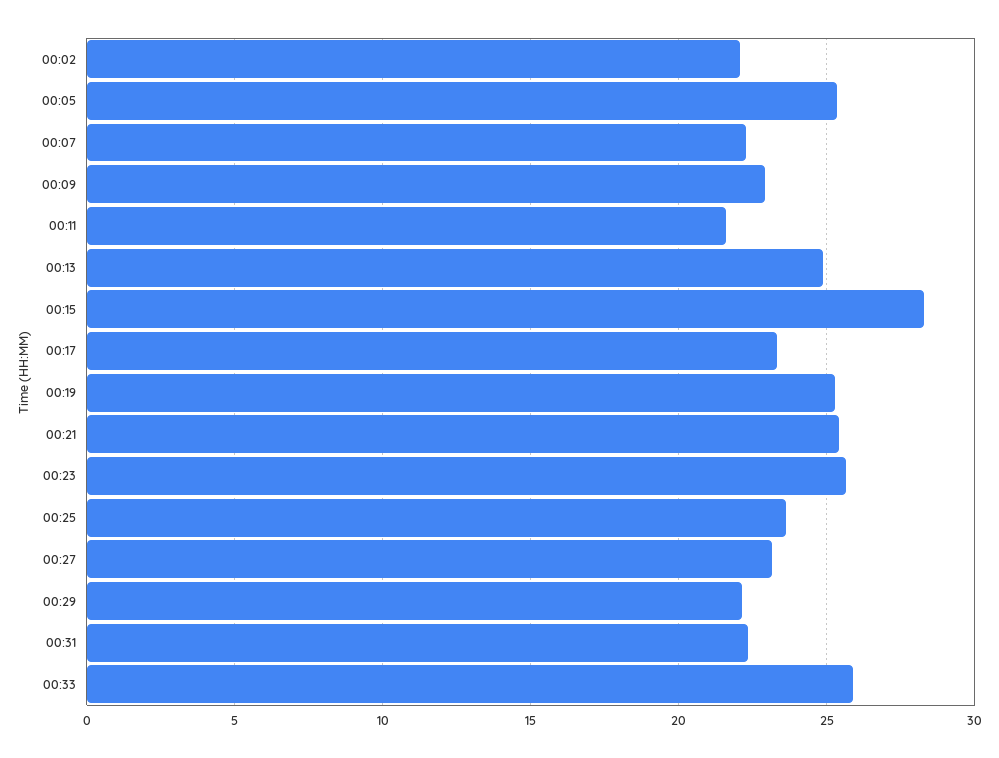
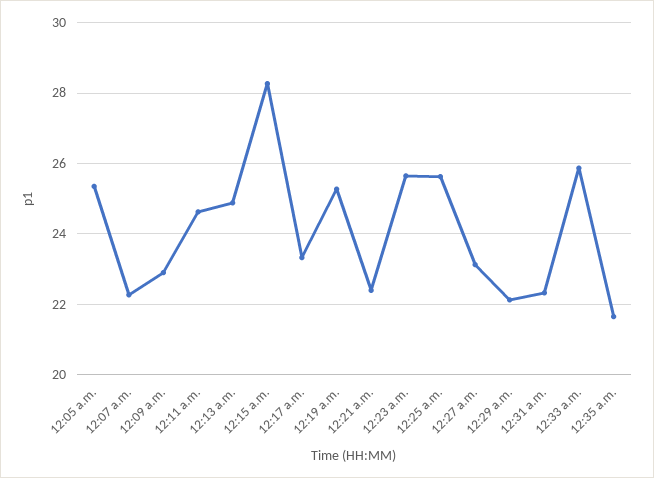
00:02: 22 -> none
00:11: 21.5 -> 24.6
00:21: 25.5 -> 22.4
00:25: 23.5 -> 25.6
12:35 a.m.: none -> 21.6

